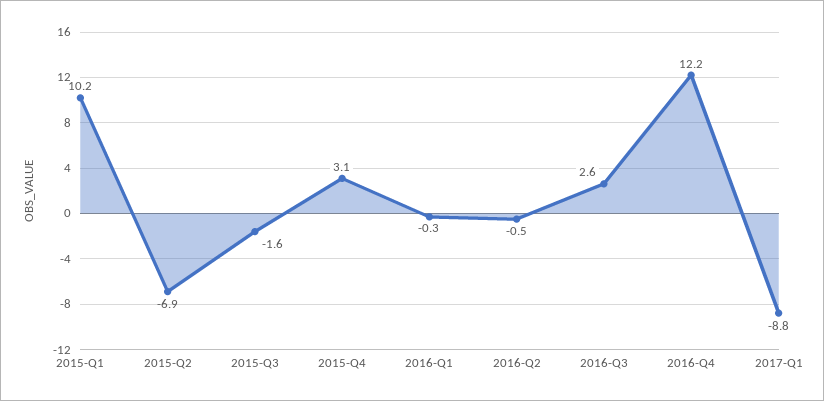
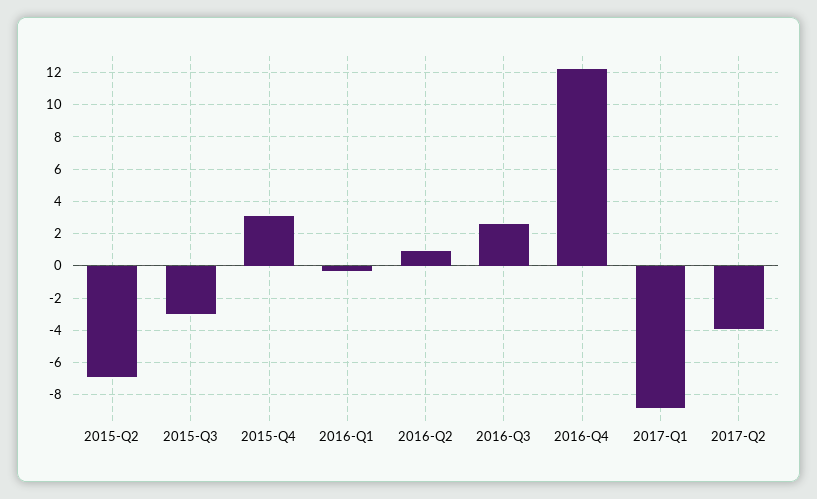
2015-Q1: 10.2 -> none
2015-Q3: -1.6 -> -3
2016-Q2: -0.5 -> 1
2017-Q2: none -> -4

